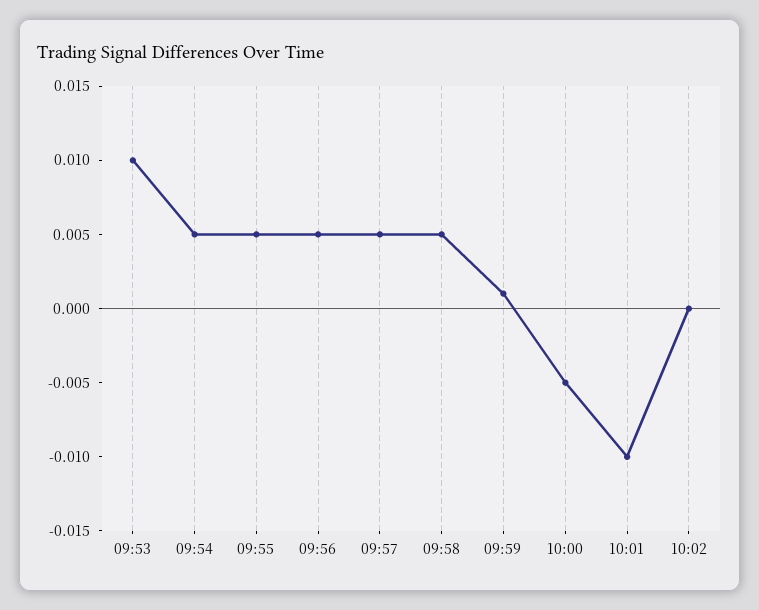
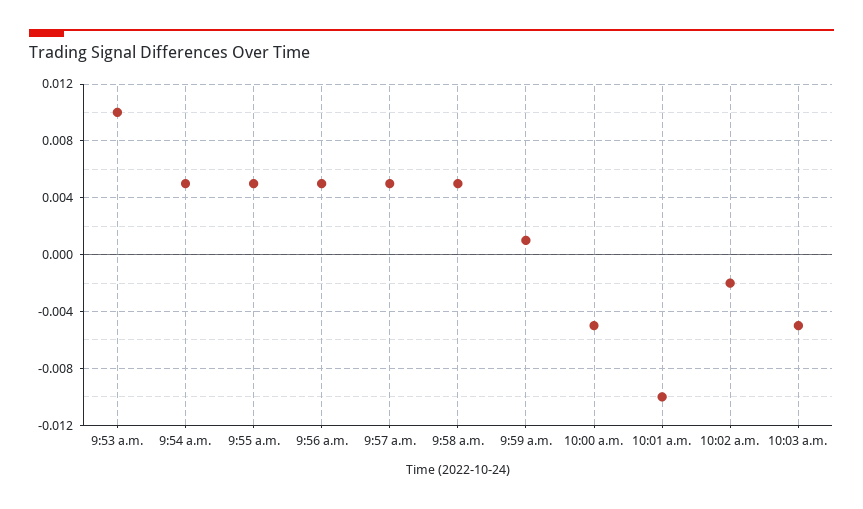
10:02: 0 -> -0.002
10:03 a.m.: none -> -0.005

